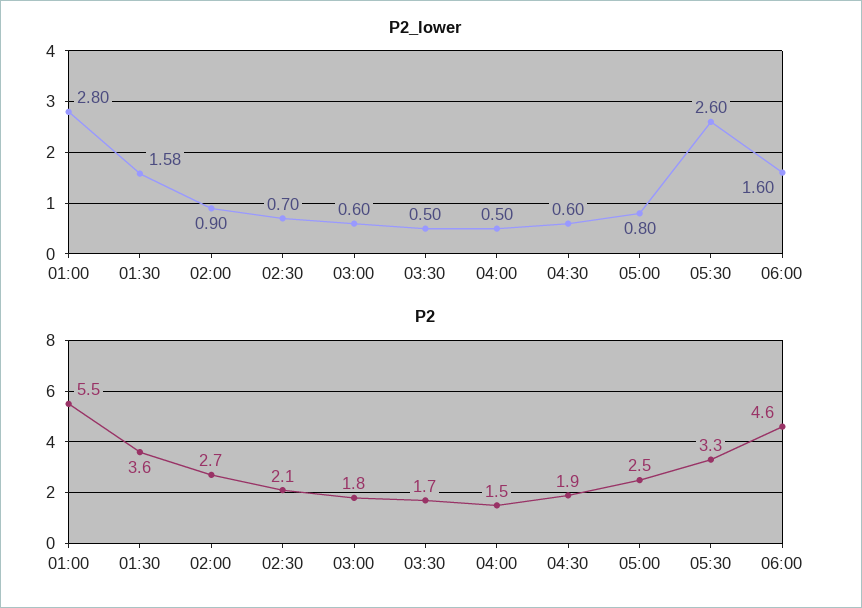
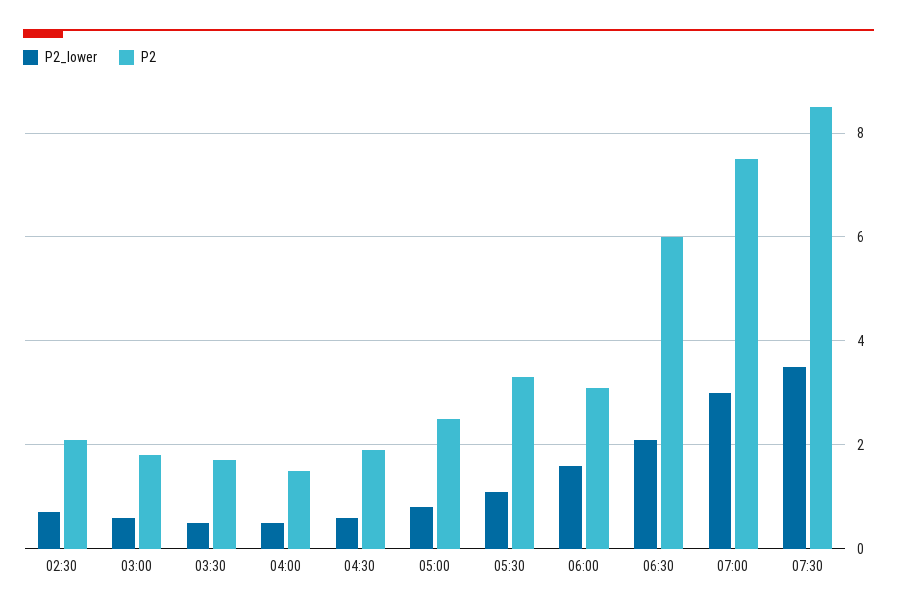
P2_lower, 01:00: 2.8 -> none
P2_lower, 01:30: 1.58 -> none
P2_lower, 02:00: 0.9 -> none
P2_lower, 05:30: 2.6 -> 1
P2, 01:00: 5.5 -> none
P2, 01:30: 3.6 -> none
P2, 02:00: 2.7 -> none
P2, 06:00: 4.6 -> 3
P2_lower, 06:30: none -> 2
P2, 06:30: none -> 6
P2_lower, 07:00: none -> 3
P2, 07:00: none -> 7.5
P2_lower, 07:30: none -> 3.5
P2, 07:30: none -> 8.5

